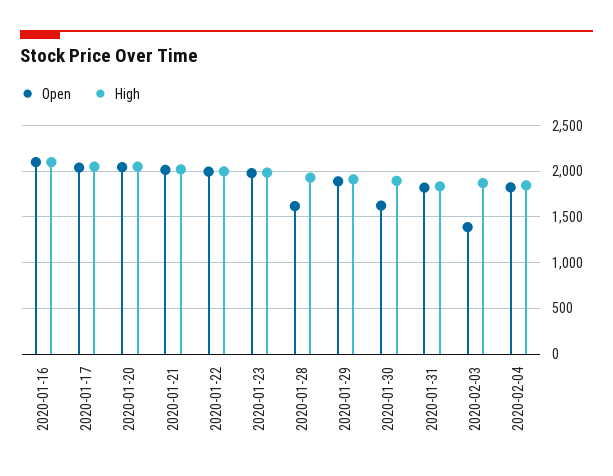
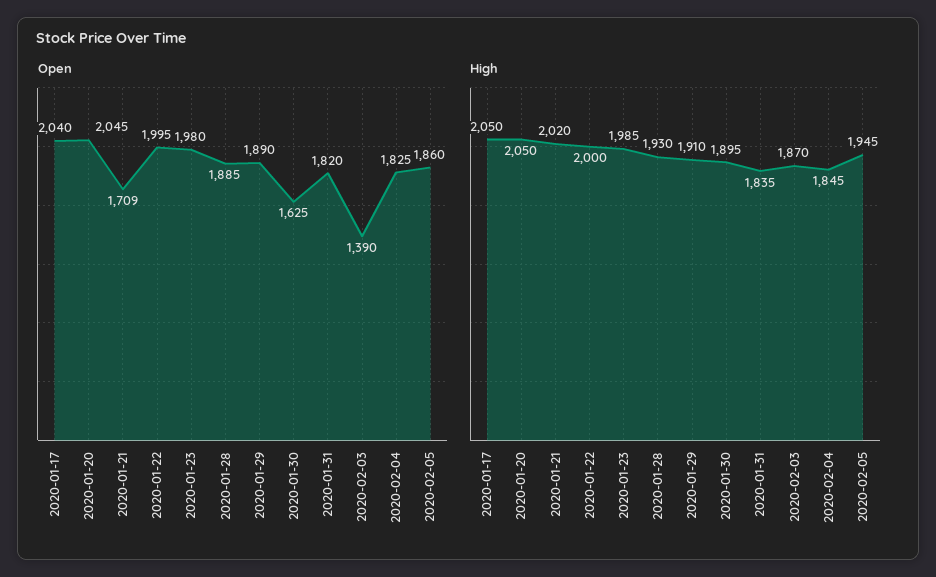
Open, 2020-01-16: 2100 -> none
High, 2020-01-16: 2100 -> none
Open, 2020-01-21: 2000 -> 1709
Open, 2020-01-28: 1600 -> 1885
Open, 2020-02-05: none -> 1860
High, 2020-02-05: none -> 1945

